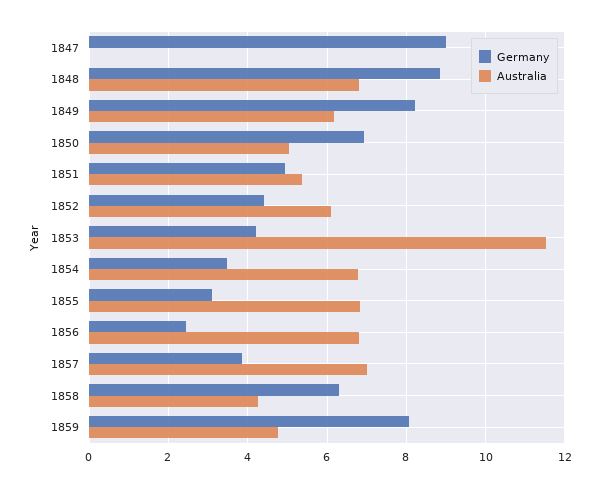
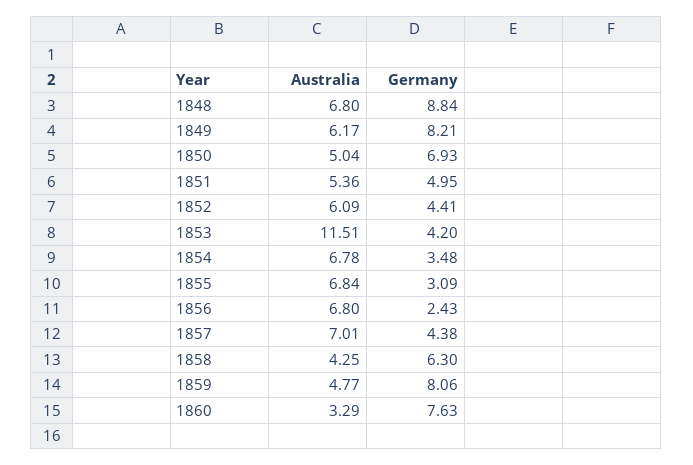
Germany, 1847: 9 -> none
Australia, 1847: 0 -> none
Germany, 1857: 3.8 -> 4.38
Australia, 1860: none -> 3.29
Germany, 1860: none -> 7.63

